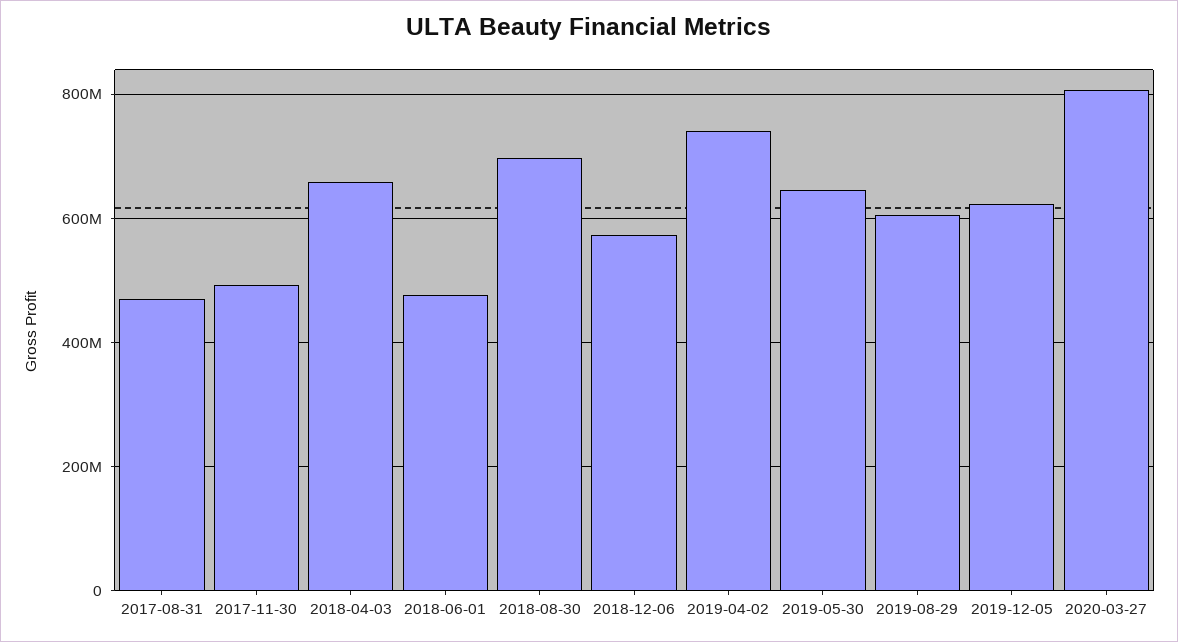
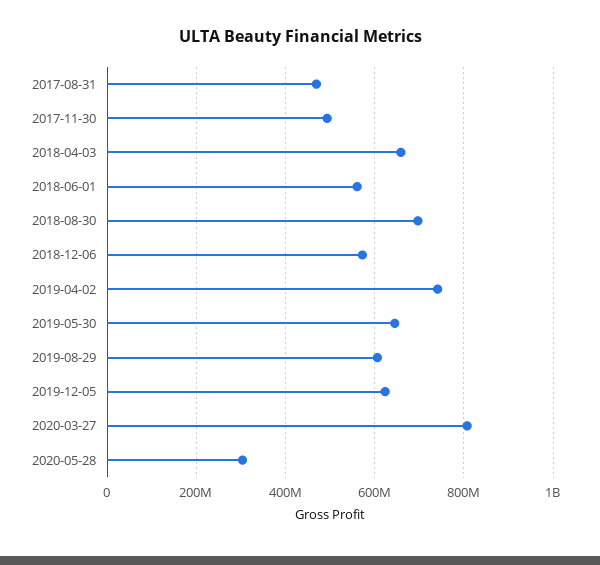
2018-06-01: 480000000 -> 560000000
2020-05-28: none -> 300000000

